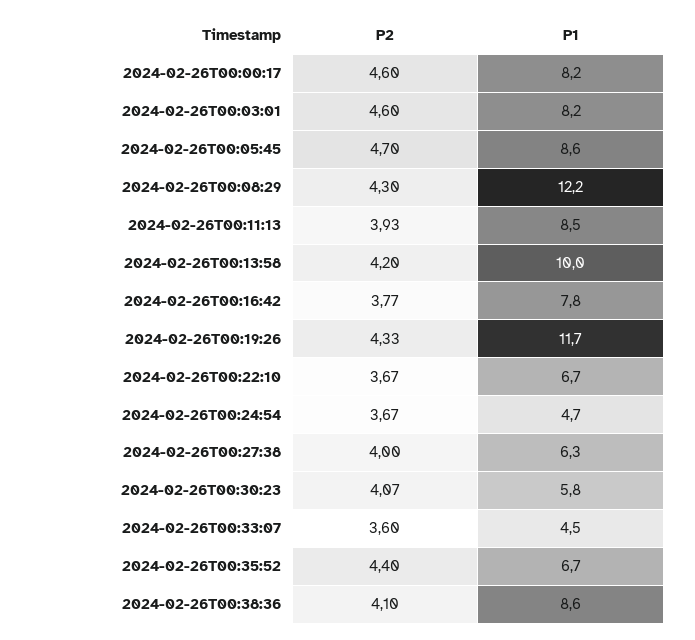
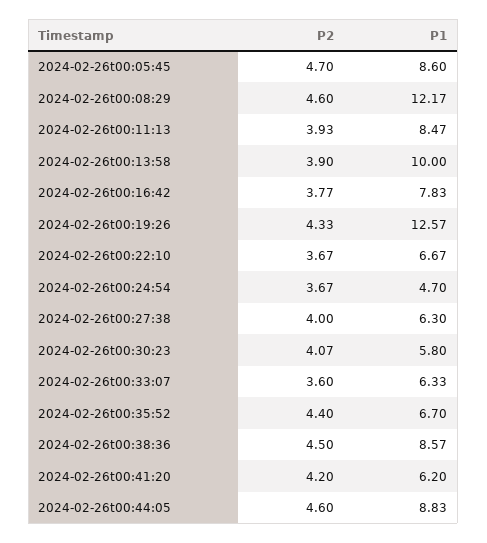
P2, 2024-02-26T00:00:17: 4.6 -> none
P1, 2024-02-26T00:00:17: 8.2 -> none
P2, 2024-02-26T00:03:01: 4.6 -> none
P1, 2024-02-26T00:03:01: 8.2 -> none
P2, 2024-02-26T00:08:29: 4.3 -> 4.6
P2, 2024-02-26T00:13:58: 4.2 -> 3.9
P1, 2024-02-26T00:19:26: 11.7 -> 12.57
P1, 2024-02-26T00:33:07: 4.5 -> 6.33
P2, 2024-02-26T00:38:36: 4.1 -> 4.5
P2, 2024-02-26t00:41:20: none -> 4.2
P1, 2024-02-26t00:41:20: none -> 6.2
P2, 2024-02-26t00:44:05: none -> 4.6
P1, 2024-02-26t00:44:05: none -> 8.83

